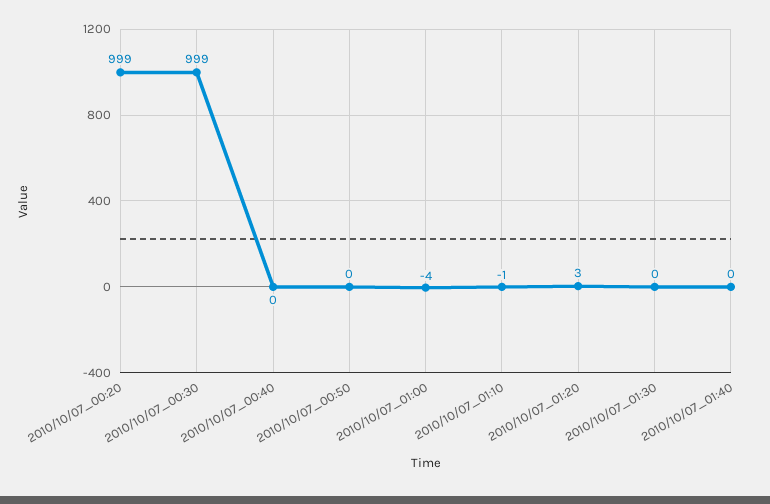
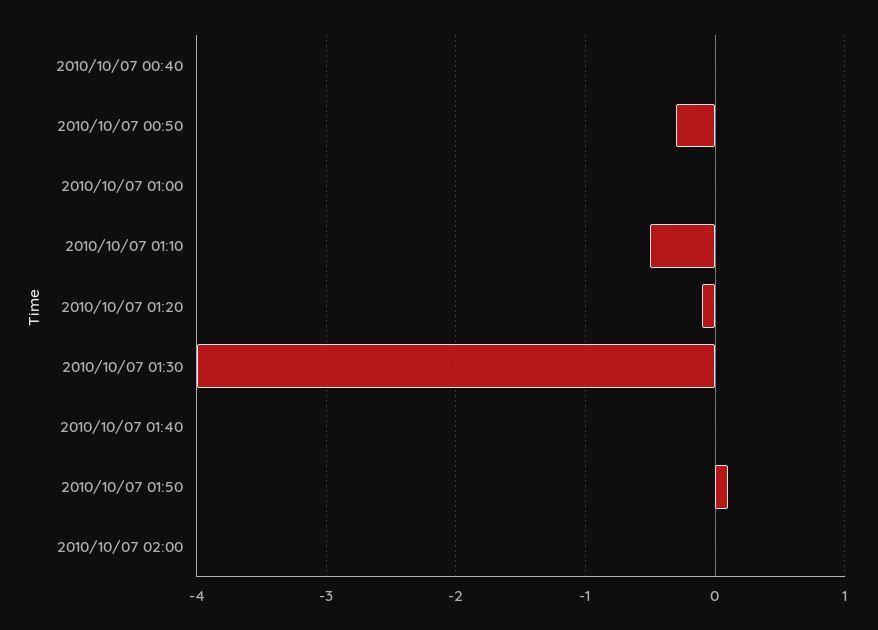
2010/10/07_00:20: 999 -> none
2010/10/07_00:30: 999 -> none
2010/10/07_01:00: -4 -> 0
2010/10/07_01:20: 3 -> -0.1
2010/10/07_01:30: 0 -> -4
2010/10/07 01:50: none -> 0.1
2010/10/07 02:00: none -> 0

